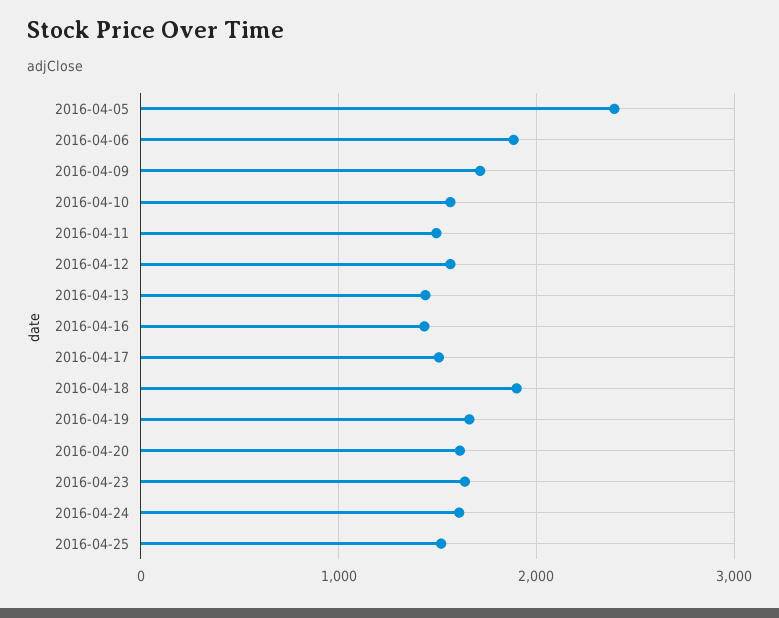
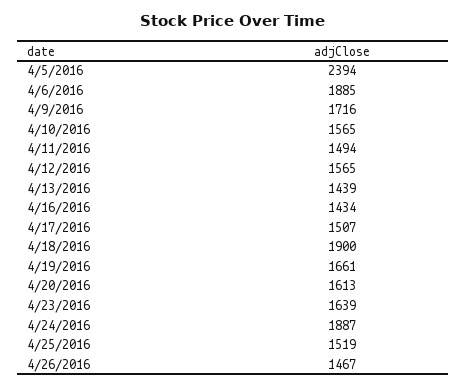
2016-04-24: 1600 -> 1887
4/26/2016: none -> 1467

